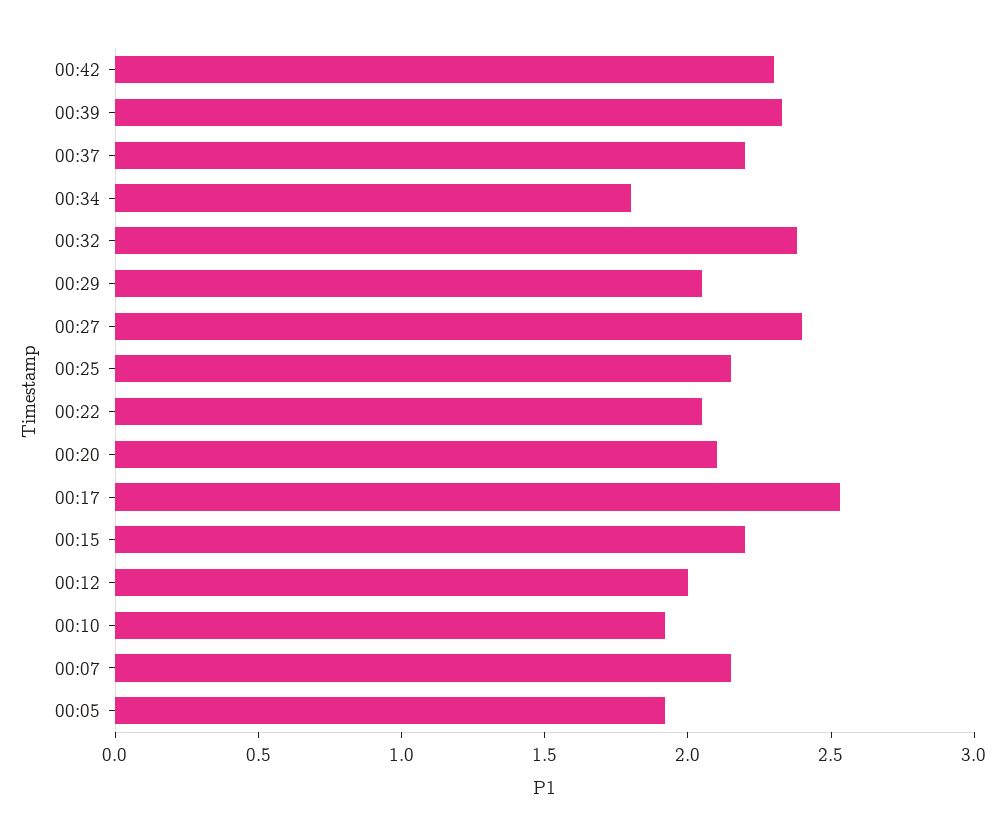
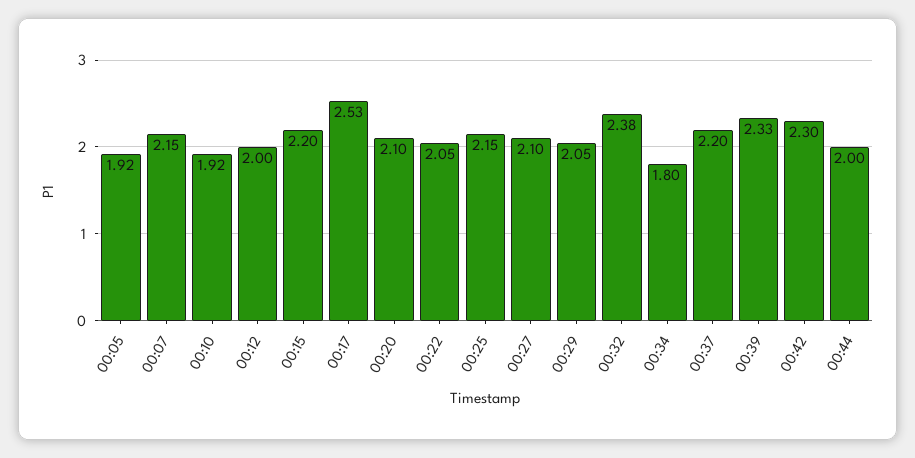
00:27: 2.4 -> 2.1
00:44: none -> 2

